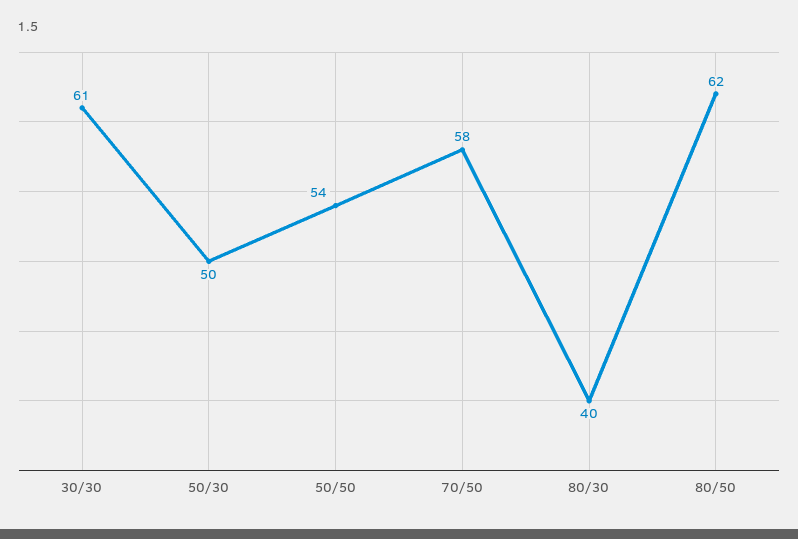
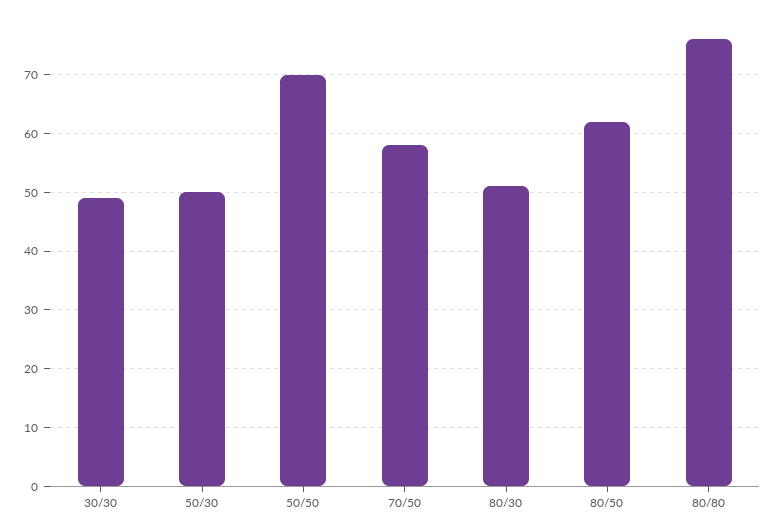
30/30: 61 -> 50
50/50: 54 -> 70
80/30: 40 -> 50
80/80: none -> 75

